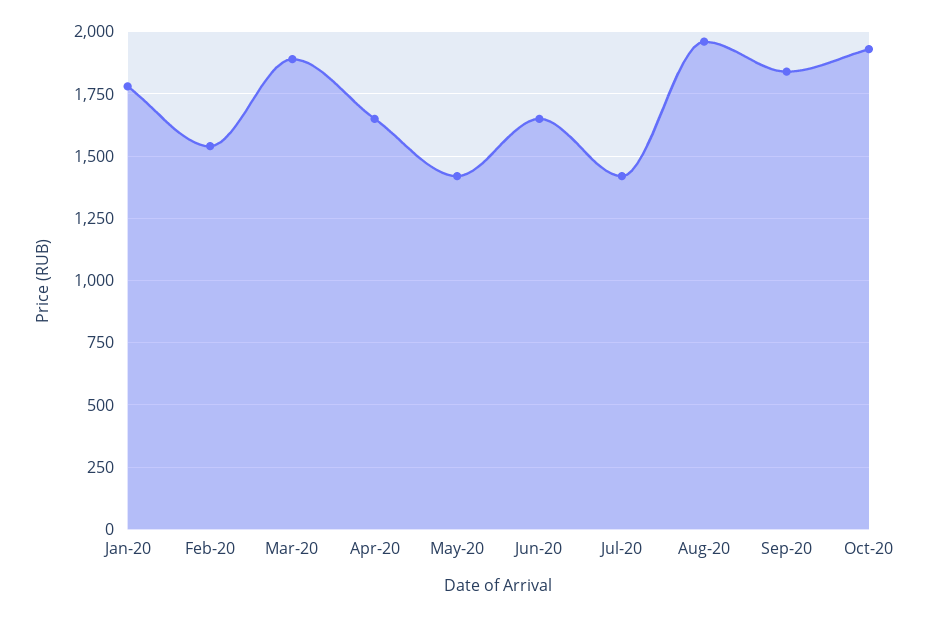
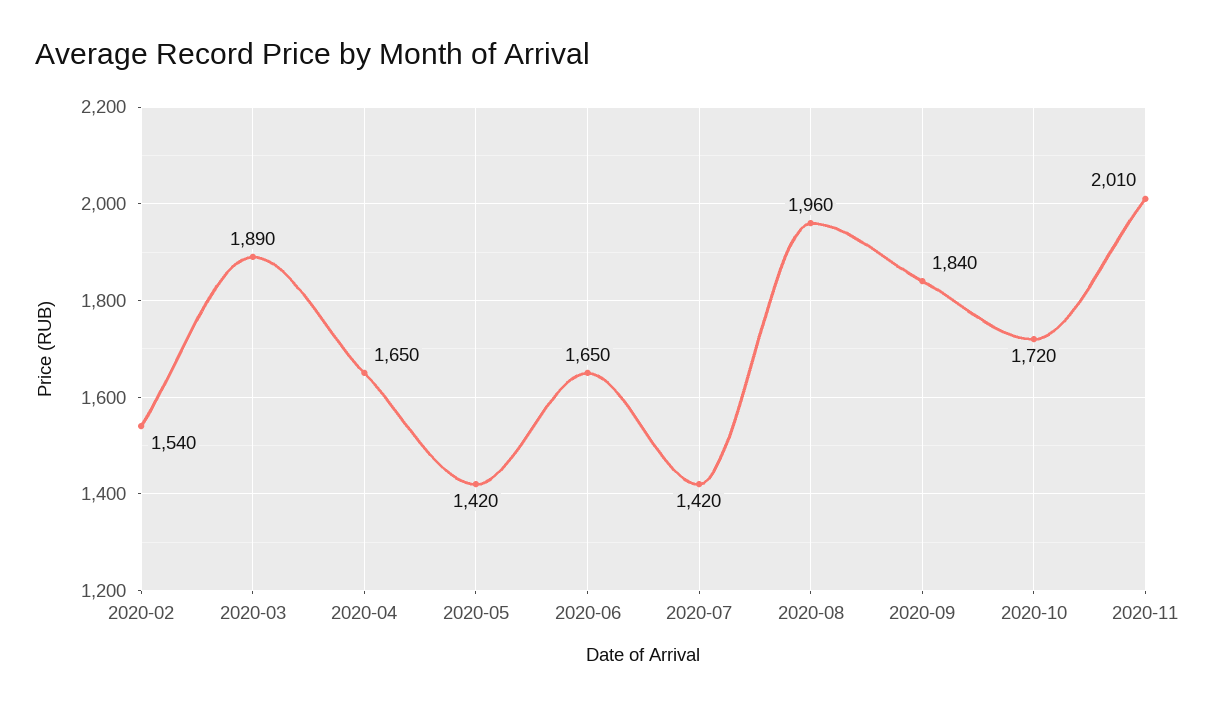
Jan-20: 1775 -> none
Oct-20: 1925 -> 1720
2020-11: none -> 2010

